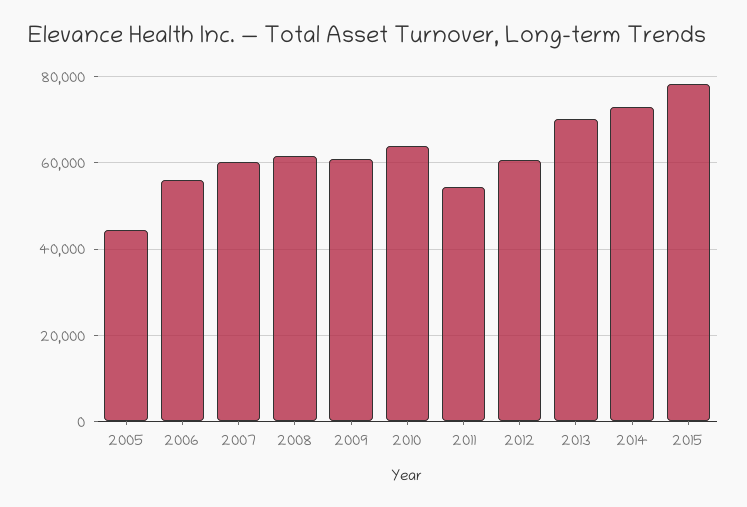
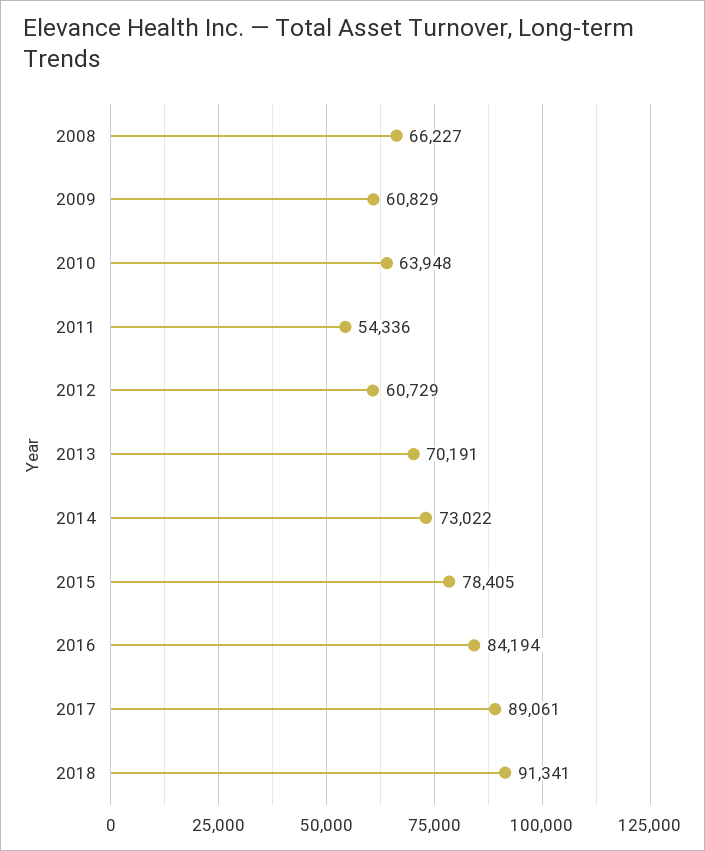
2005: 44000 -> none
2006: 56000 -> none
2007: 60000 -> none
2008: 62000 -> 66227
2016: none -> 84194
2017: none -> 89061
2018: none -> 91341

